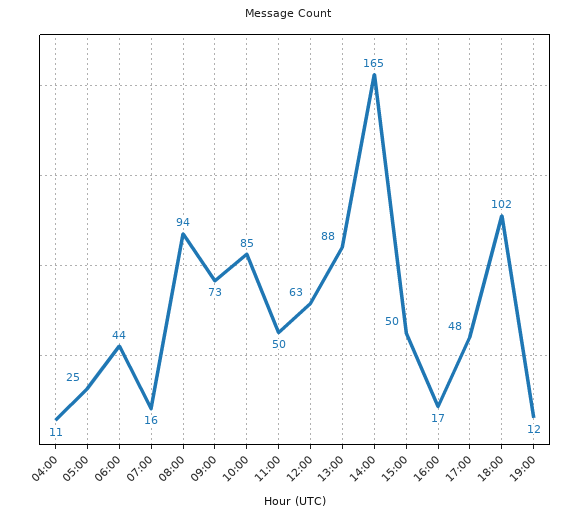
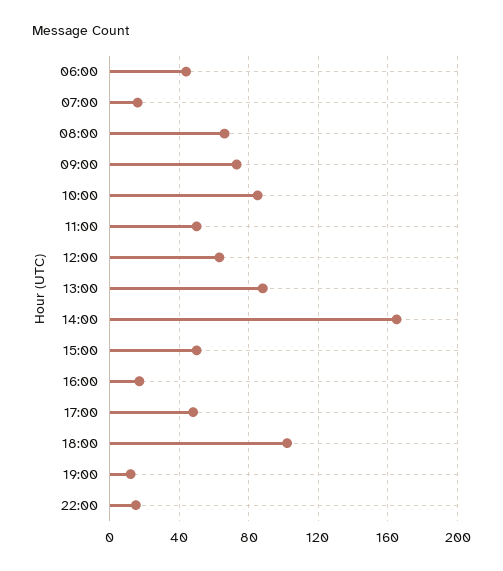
04:00: 11 -> none
05:00: 25 -> none
08:00: 94 -> 65
22:00: none -> 15

